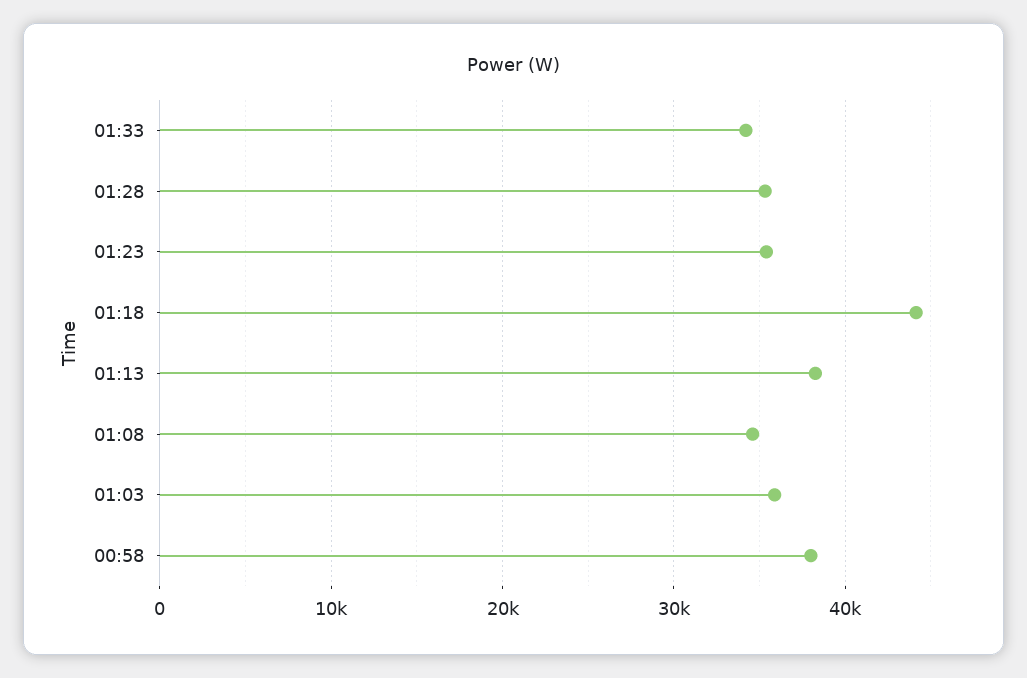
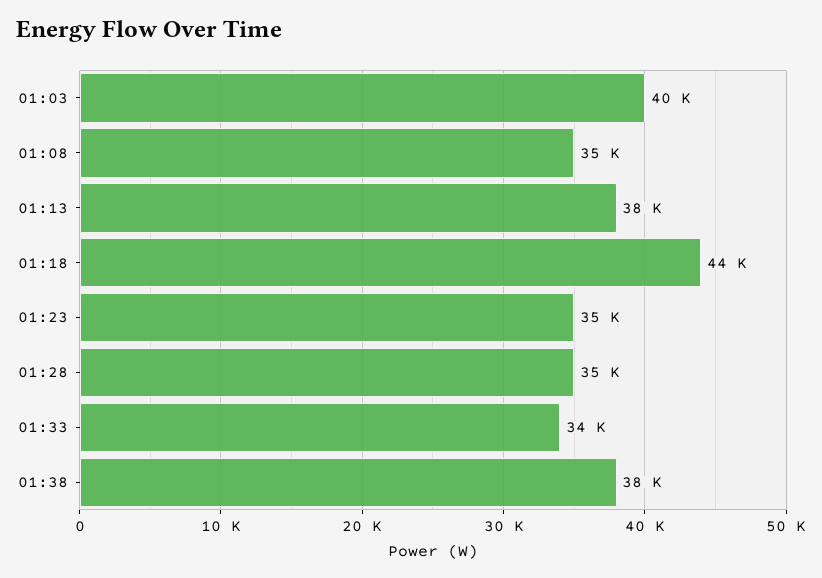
01:03: 36000 -> 40000
00:58: 38000 -> none
01:38: none -> 38000

